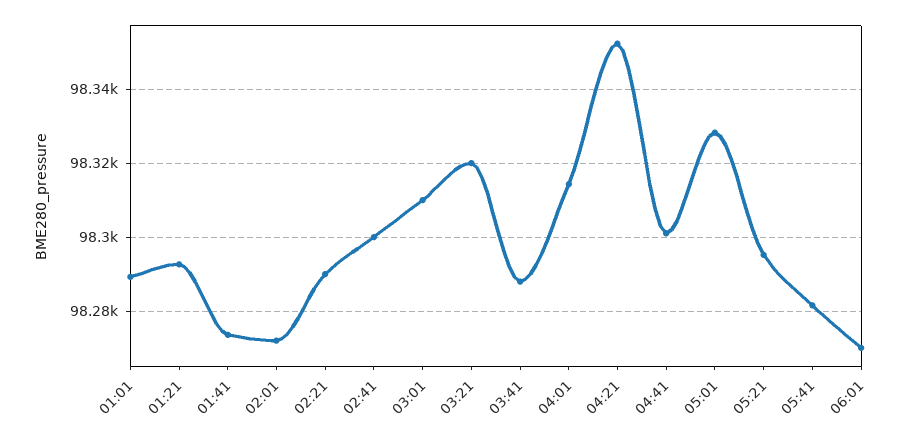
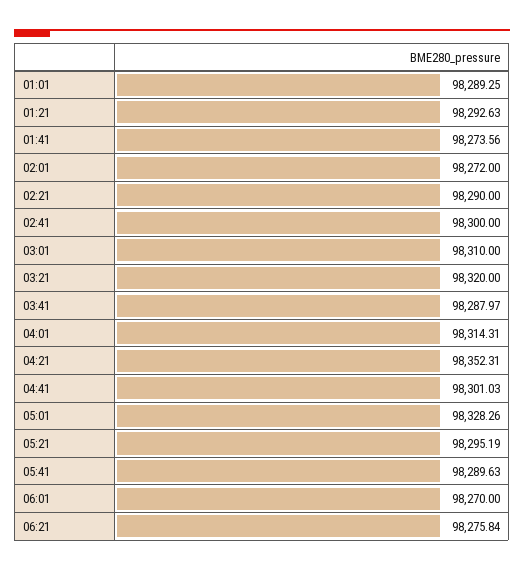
05:41: 98282 -> 98289.63
06:21: none -> 98275.84

